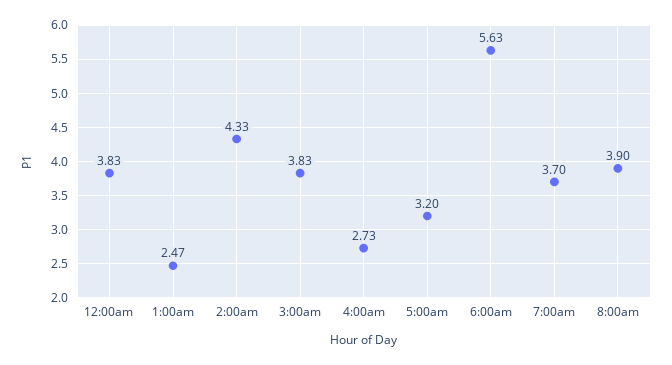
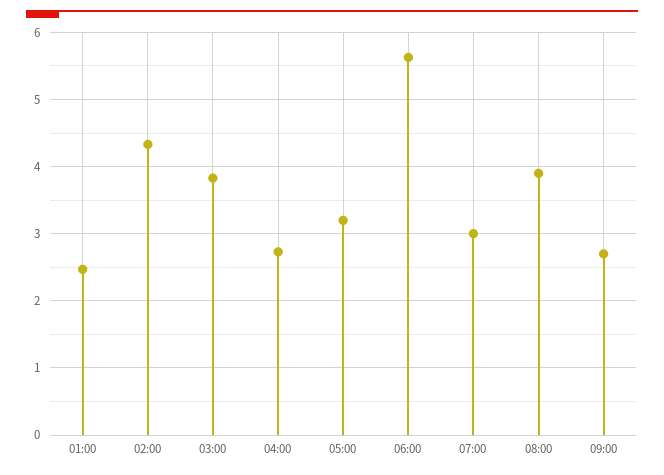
12:00am: 3.83 -> none
7:00am: 3.7 -> 3
09:00: none -> 2.7

